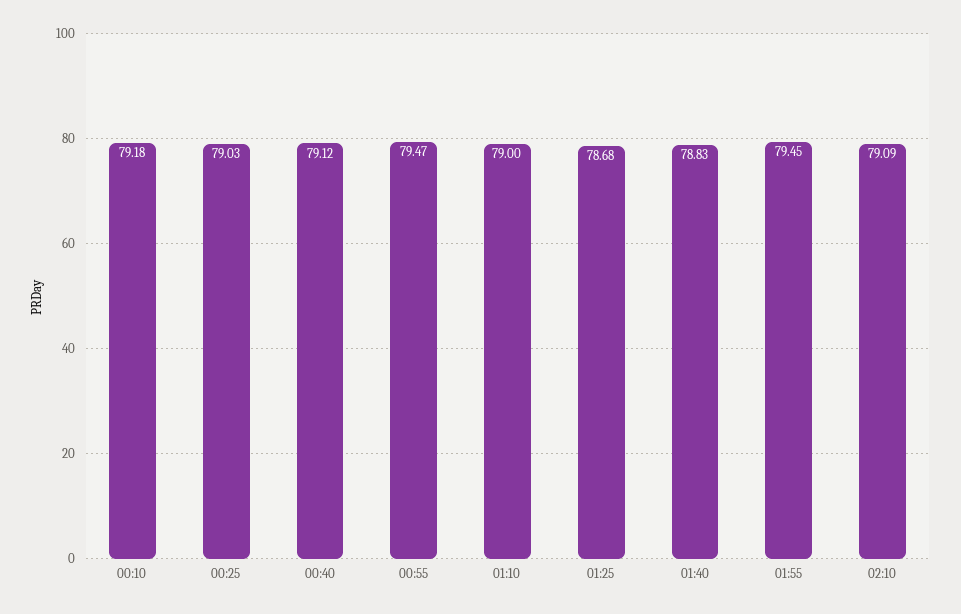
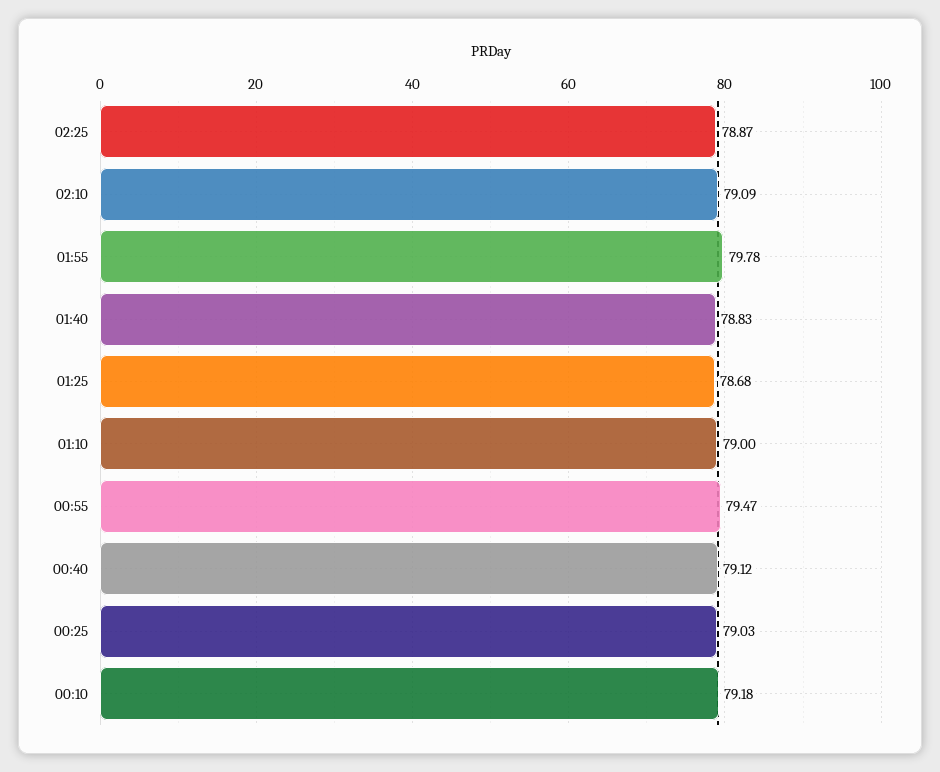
01:55: 79.45 -> 79.78
02:25: none -> 78.87

